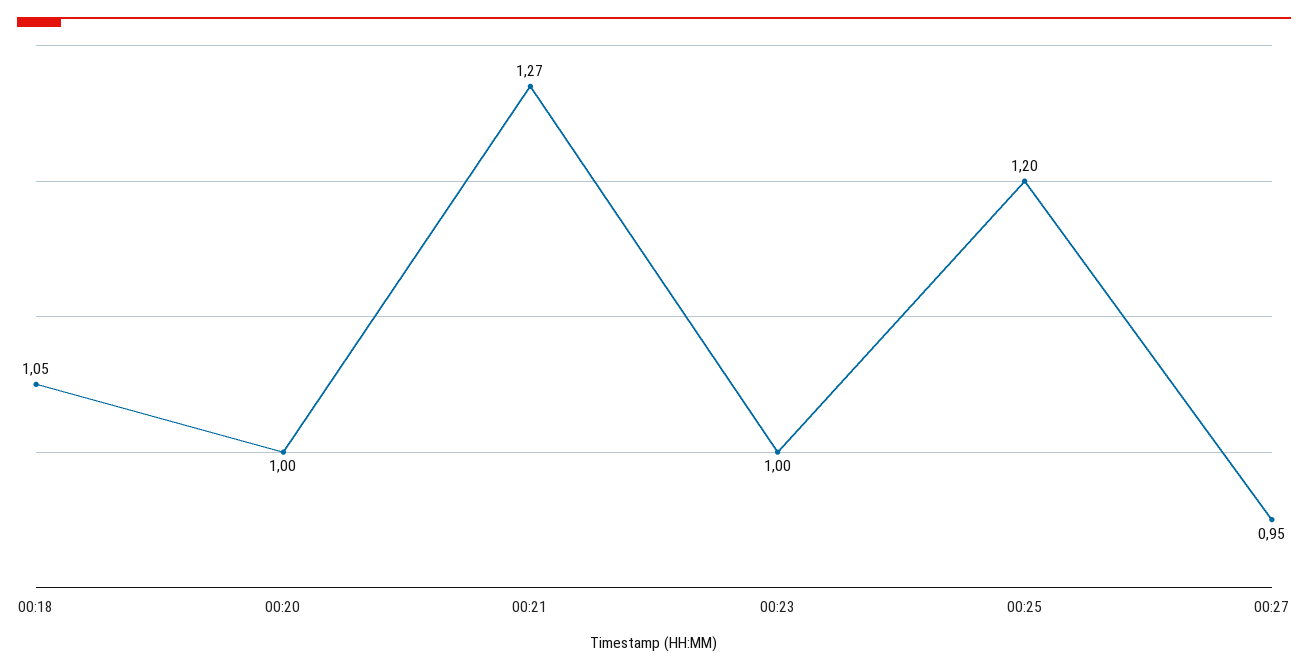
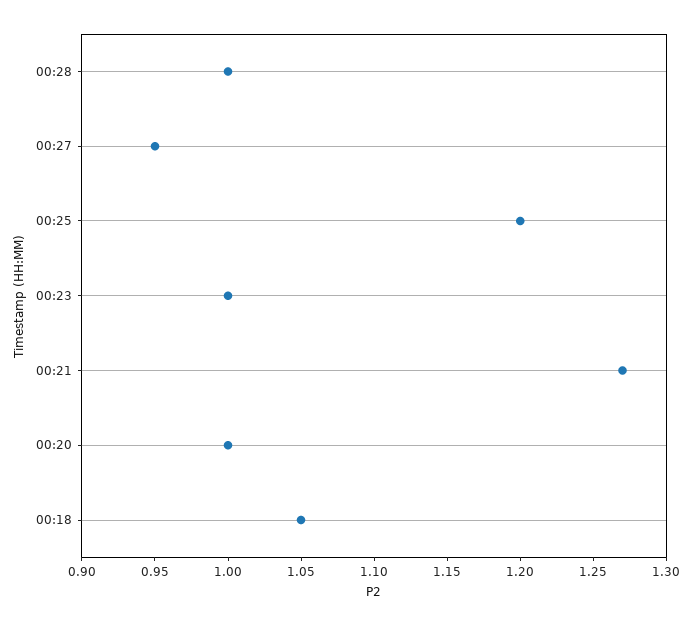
00:28: none -> 1

